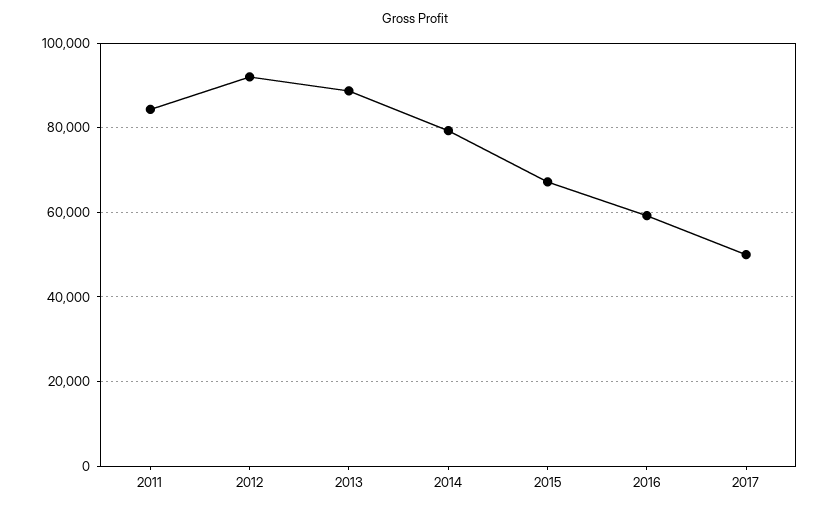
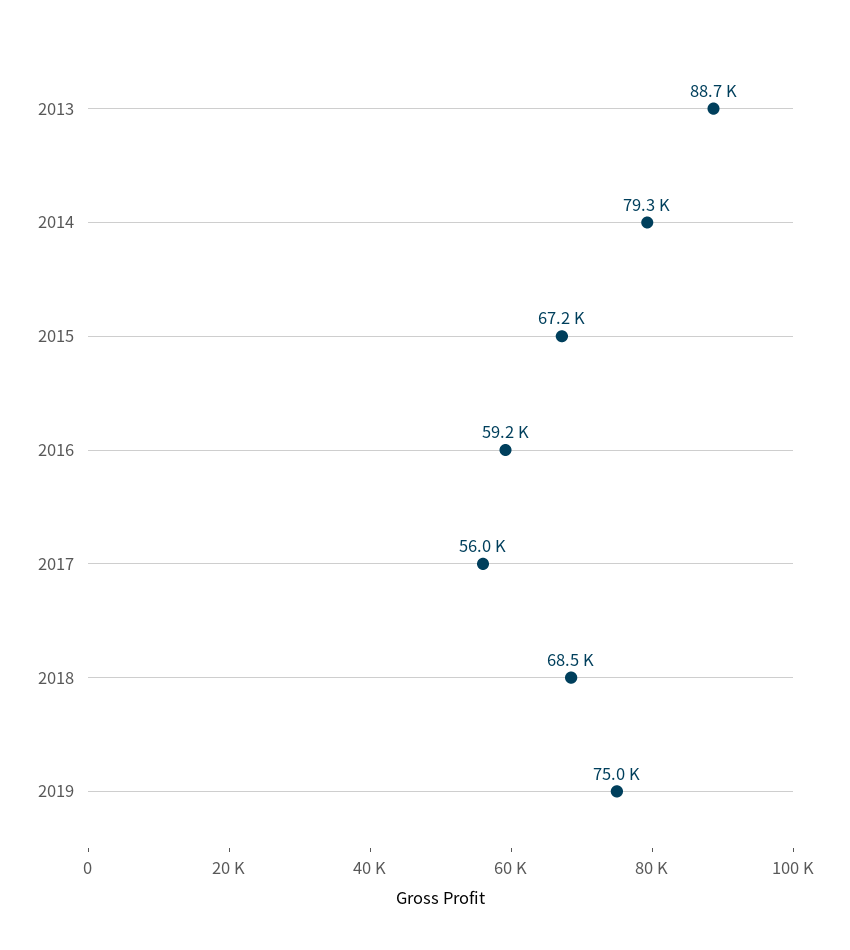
2011: 84000 -> none
2012: 92000 -> none
2017: 50000 -> 56000
2018: none -> 68500
2019: none -> 75000

